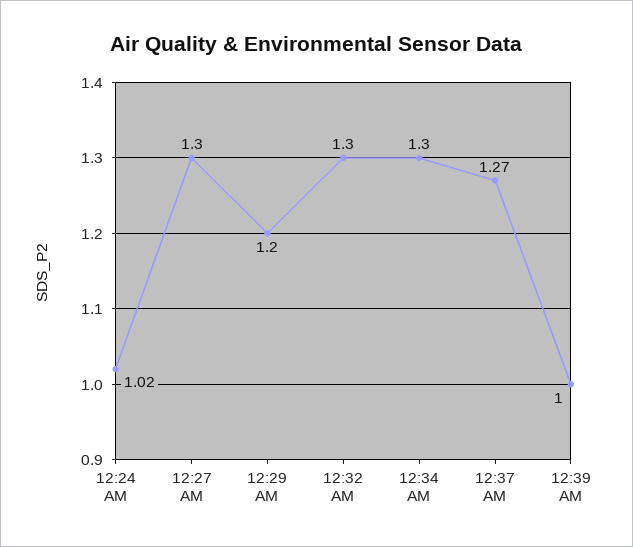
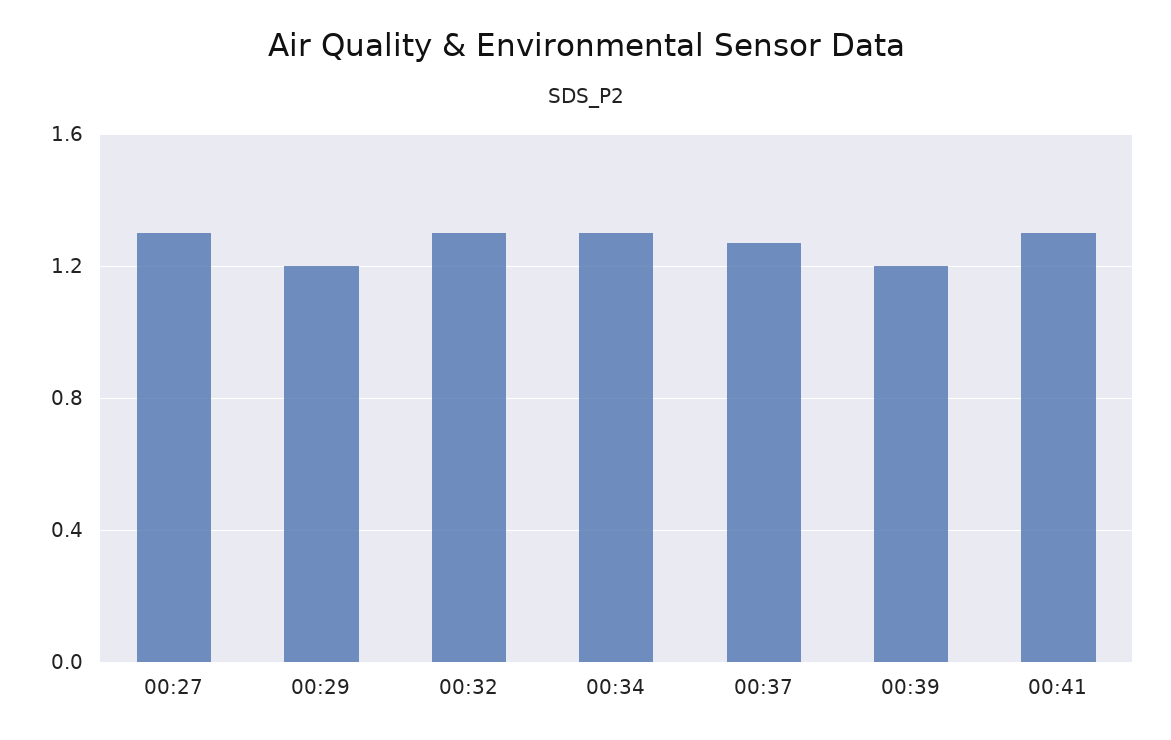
12:24 AM: 1.02 -> none
12:39 AM: 1 -> 1.2
00:41: none -> 1.3

